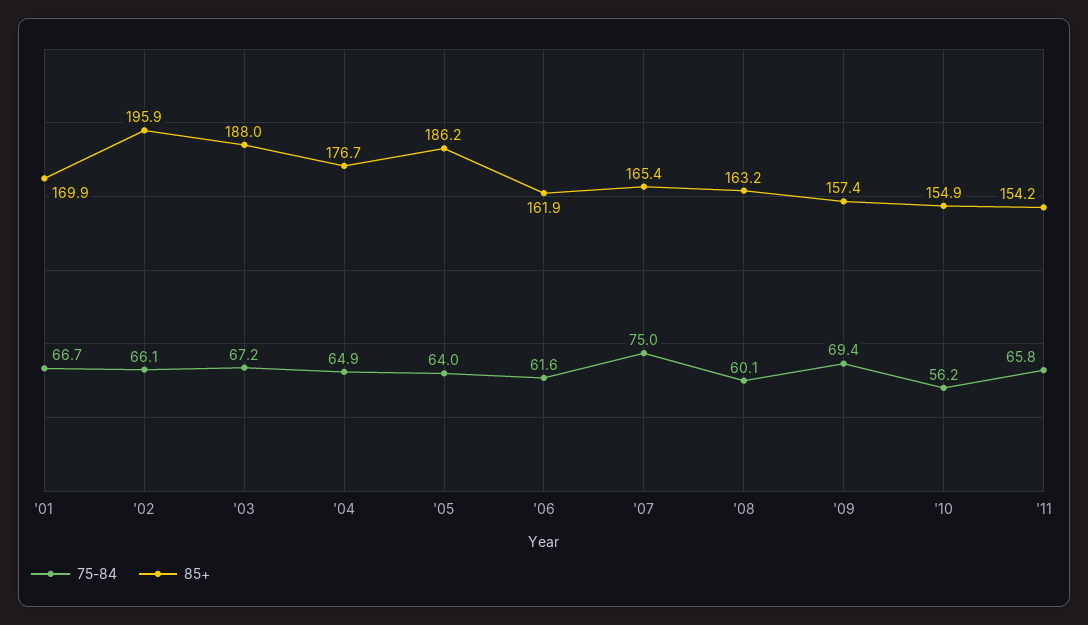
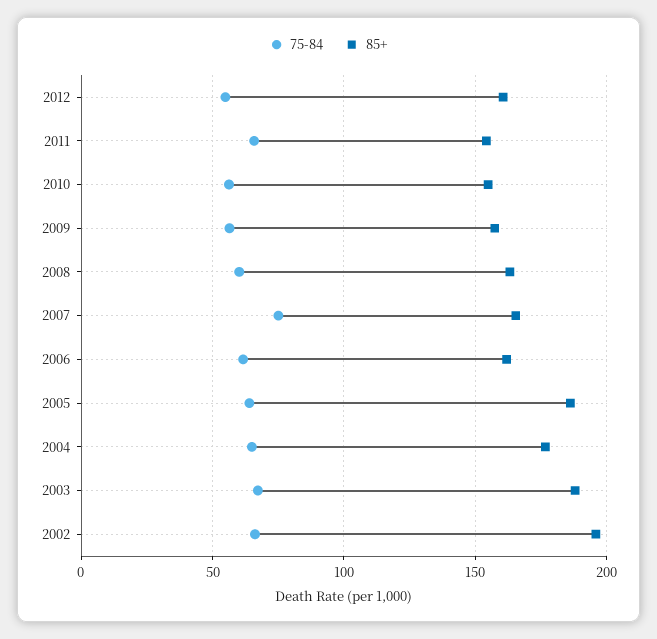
75-84, '01: 66.7 -> none
85+, '01: 169.9 -> none
75-84, '09: 69.4 -> 55
75-84, 2012: none -> 55
85+, 2012: none -> 160

